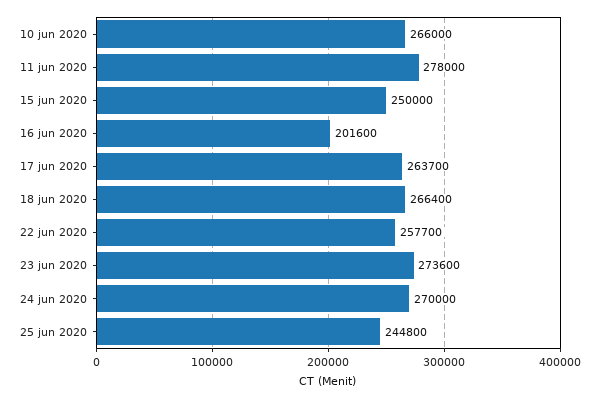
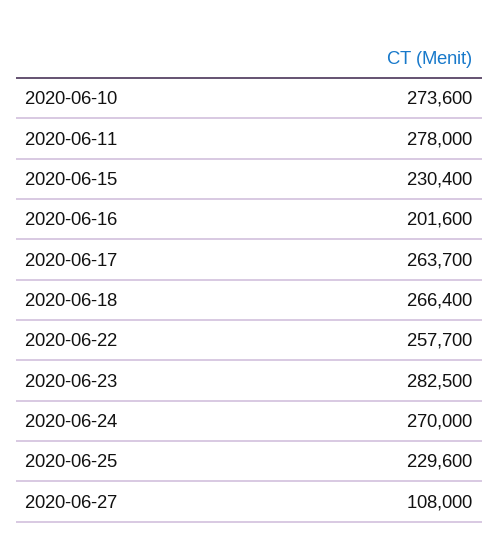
10 jun 2020: 266000 -> 273600
15 jun 2020: 250000 -> 230400
23 jun 2020: 273600 -> 282500
25 jun 2020: 244800 -> 229600
2020-06-27: none -> 108000

